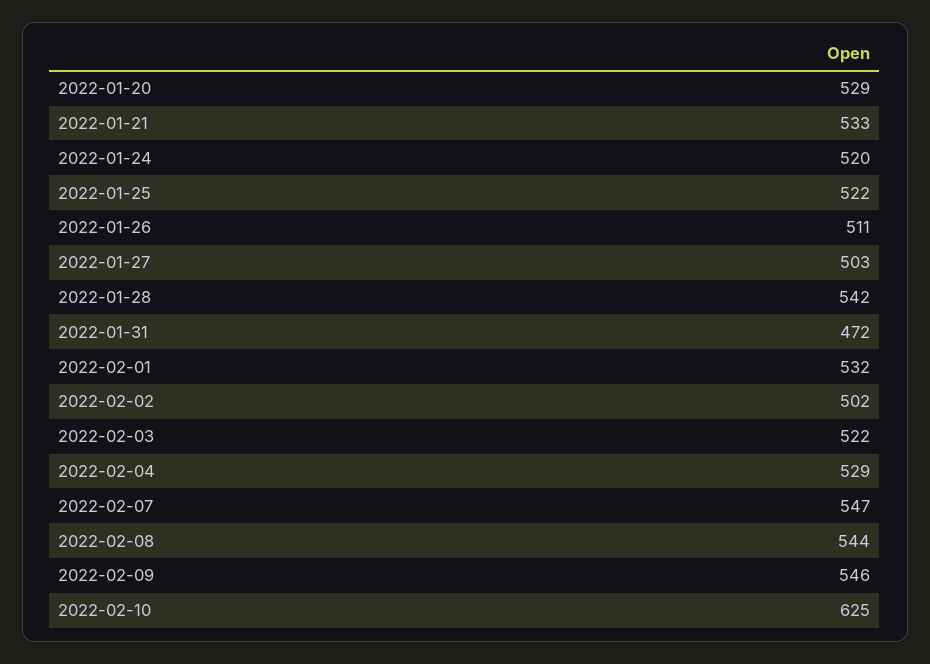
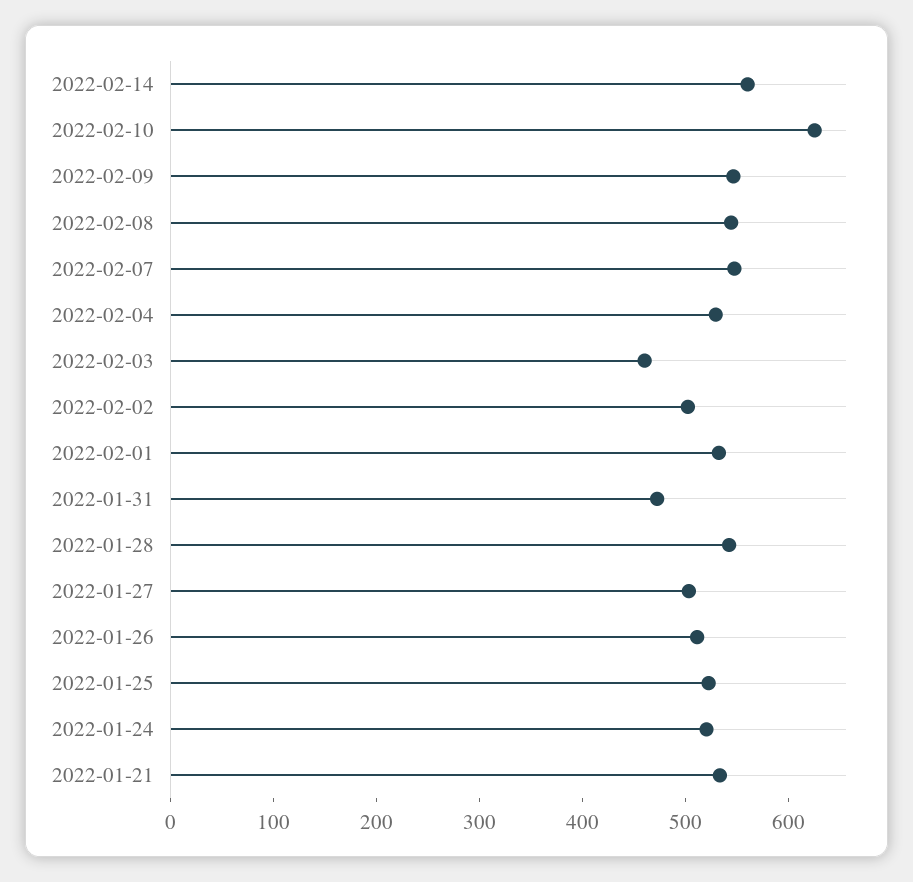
2022-01-20: 529 -> none
2022-02-03: 522 -> 460
2022-02-14: none -> 560

